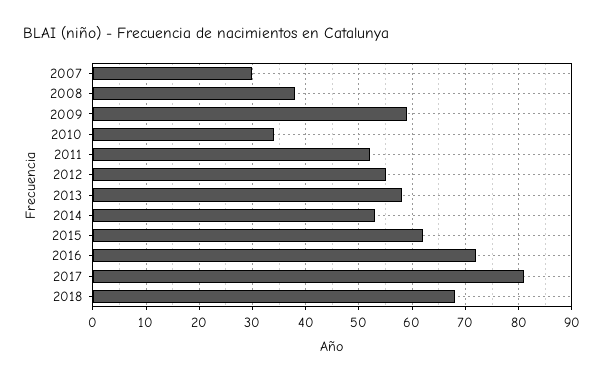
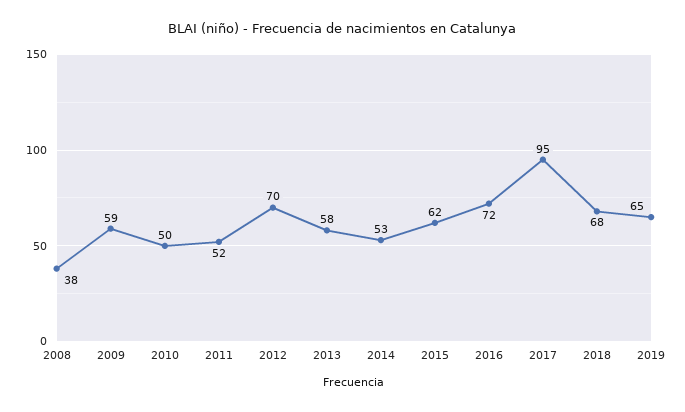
2007: 30 -> none
2010: 35 -> 50
2012: 55 -> 70
2017: 80 -> 95
2019: none -> 65

